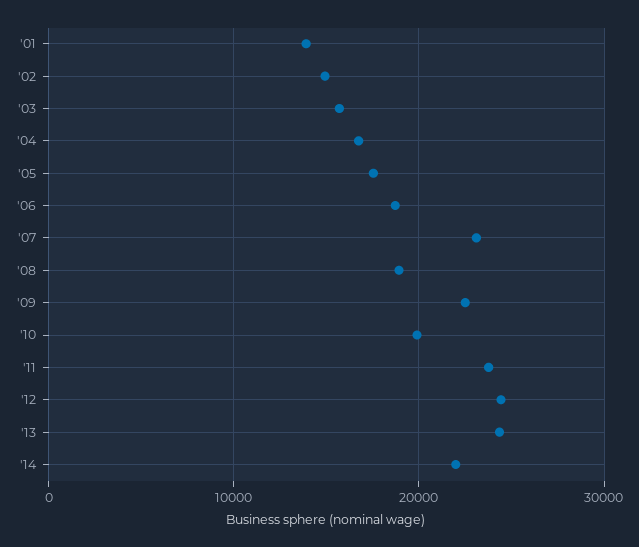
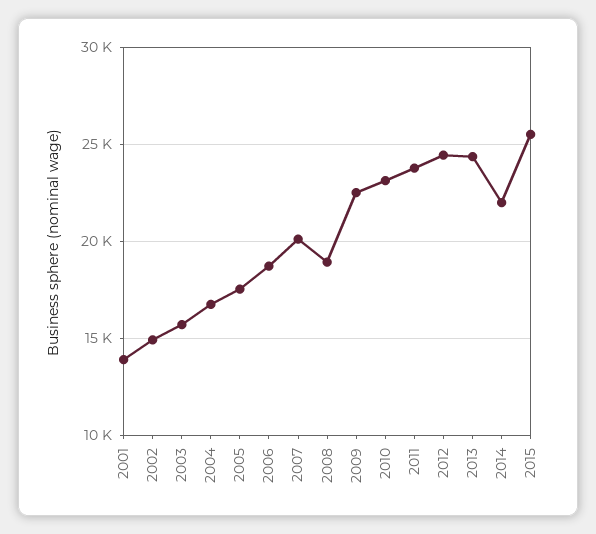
'07: 23000 -> 20000
'10: 20000 -> 23000
2015: none -> 25500

